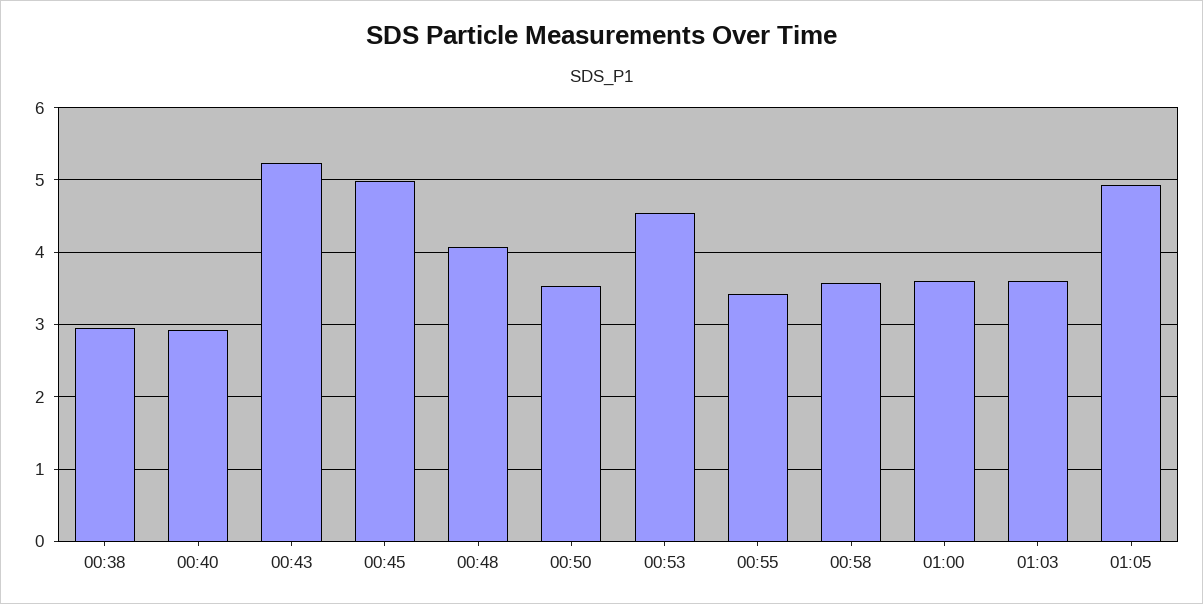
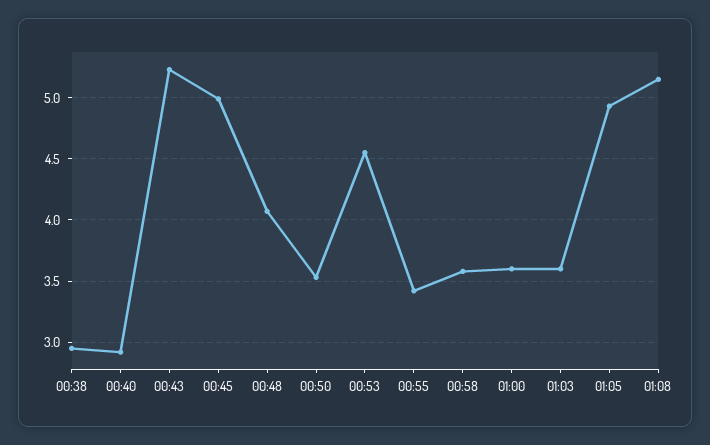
01:08: none -> 5.15

